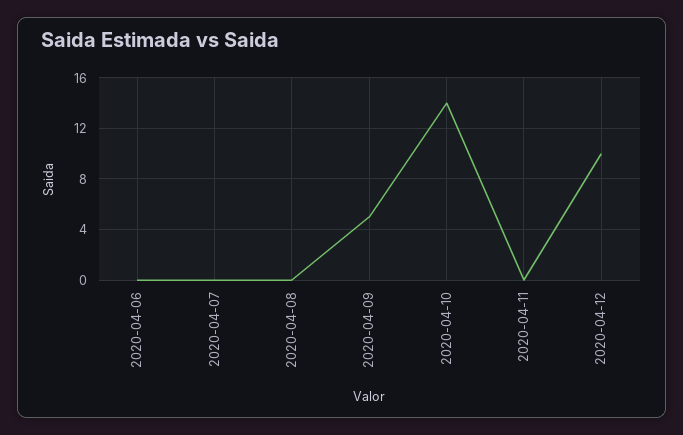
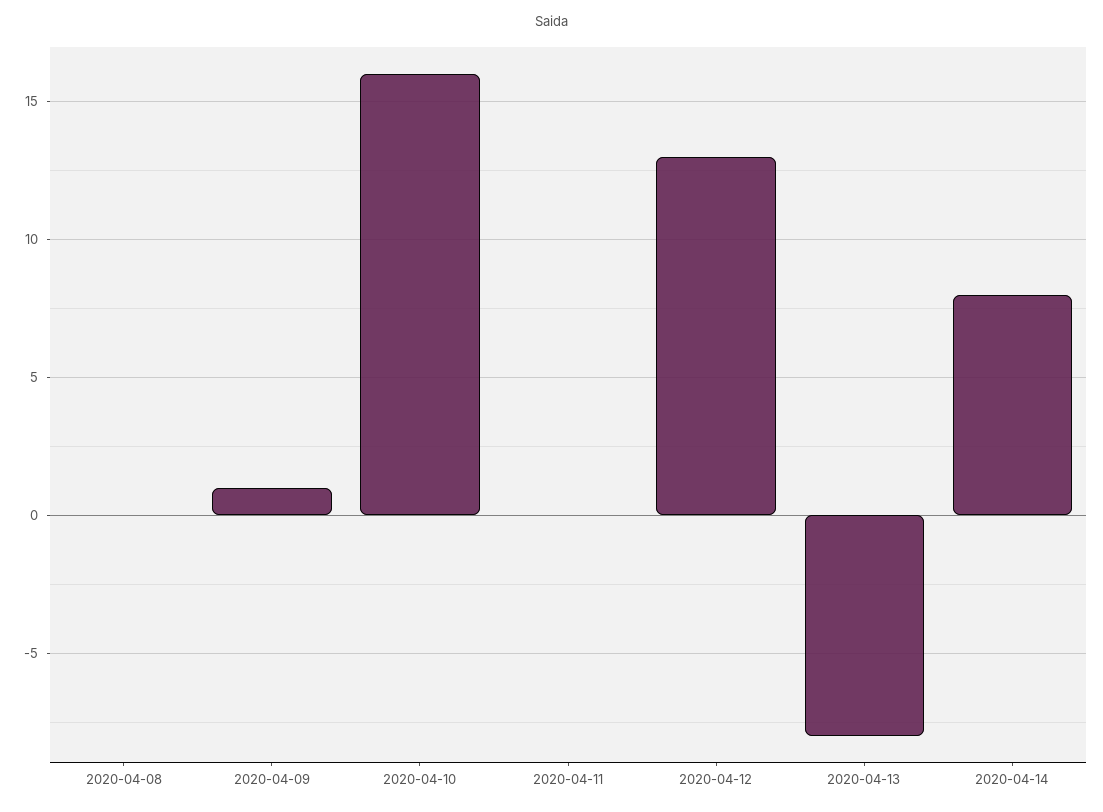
2020-04-06: 0 -> none
2020-04-07: 0 -> none
2020-04-09: 5 -> 1
2020-04-10: 14 -> 16
2020-04-12: 10 -> 13
2020-04-13: none -> -8
2020-04-14: none -> 8

